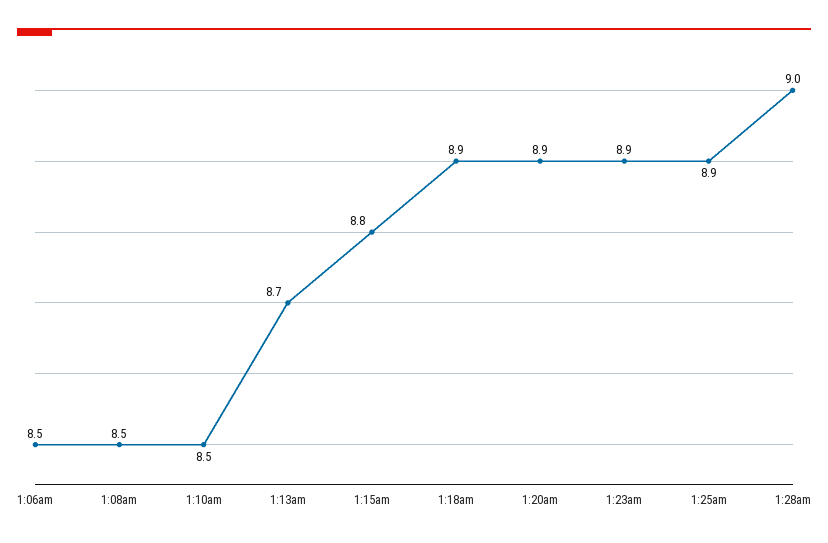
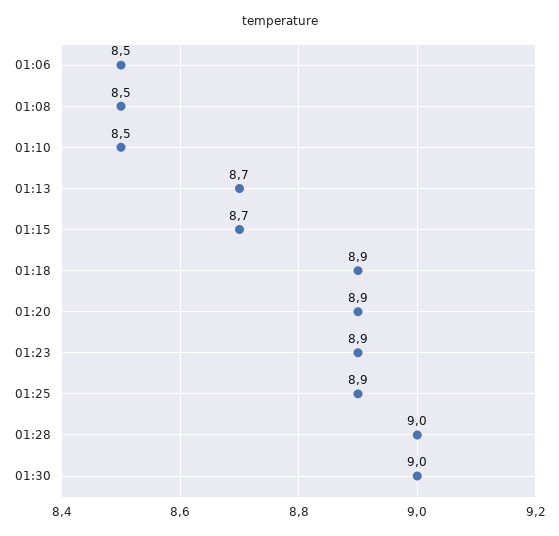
1:15am: 8.8 -> 8.7
01:30: none -> 9

